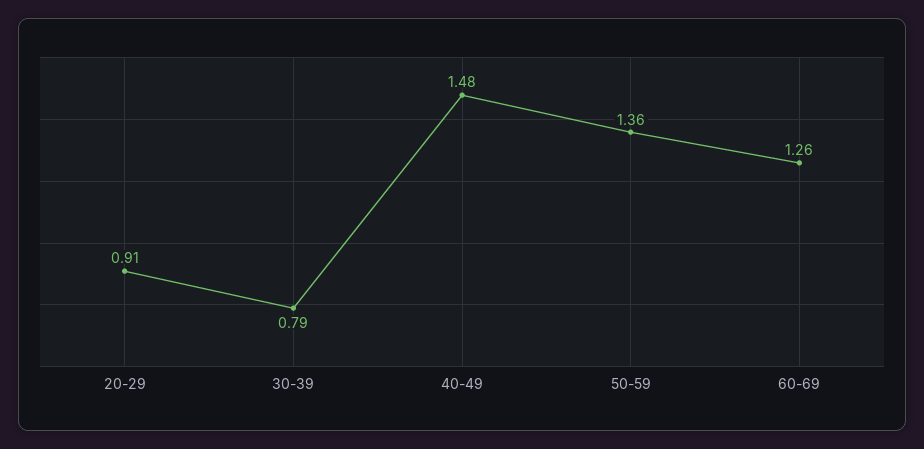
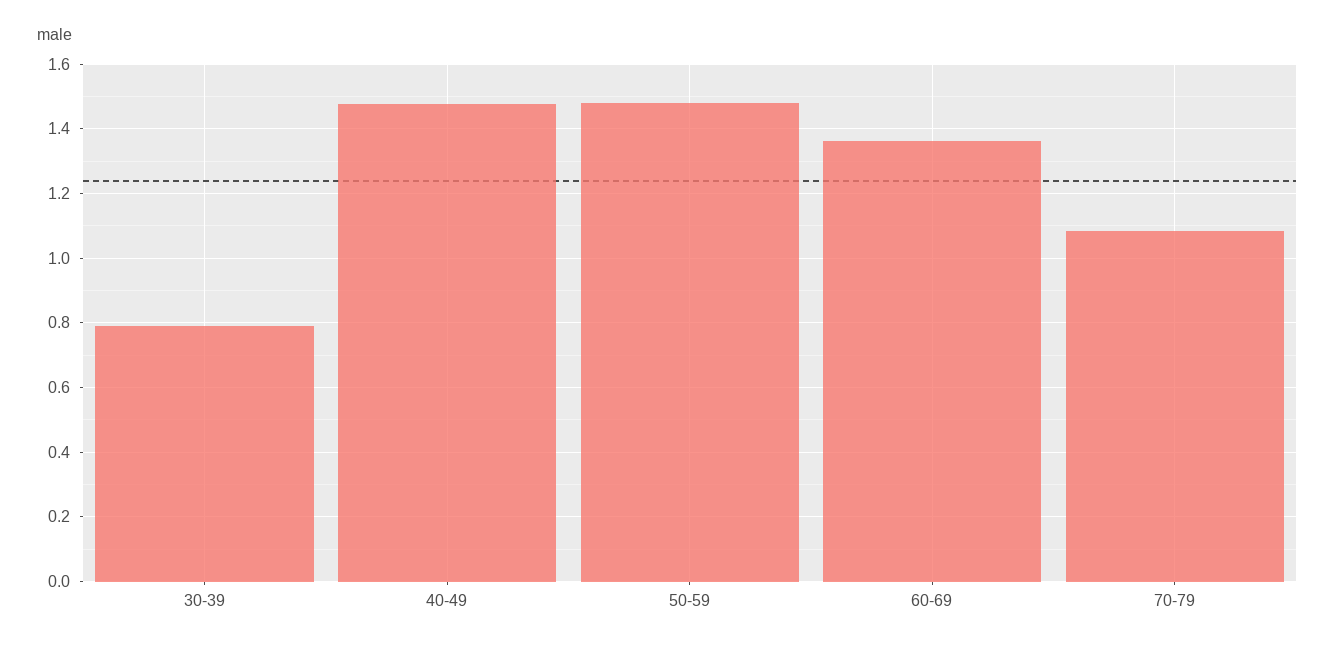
20-29: 0.91 -> none
50-59: 1.36 -> 1.48
60-69: 1.26 -> 1.36
70-79: none -> 1.08

